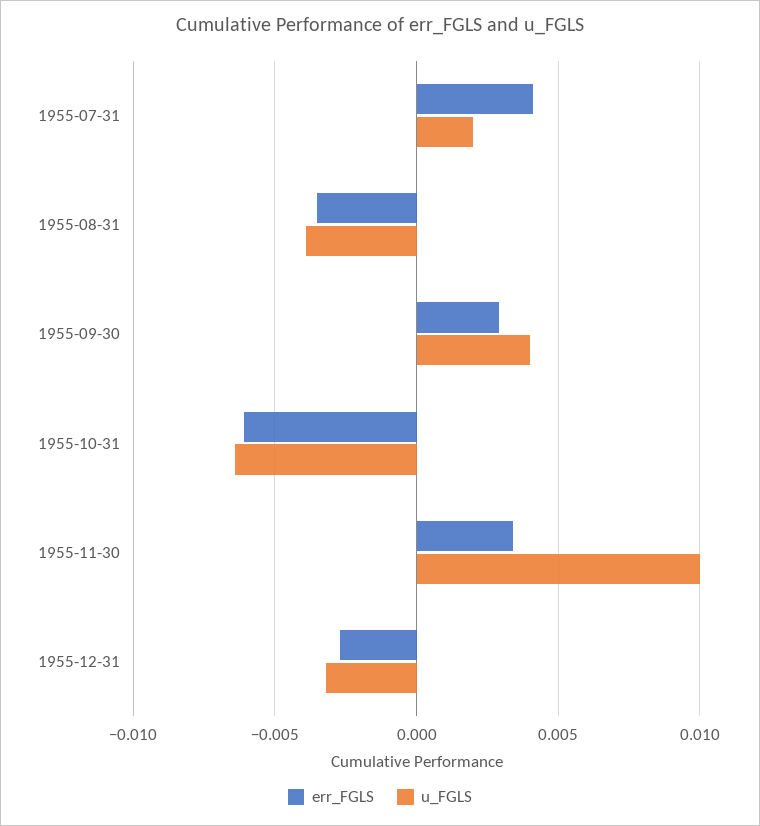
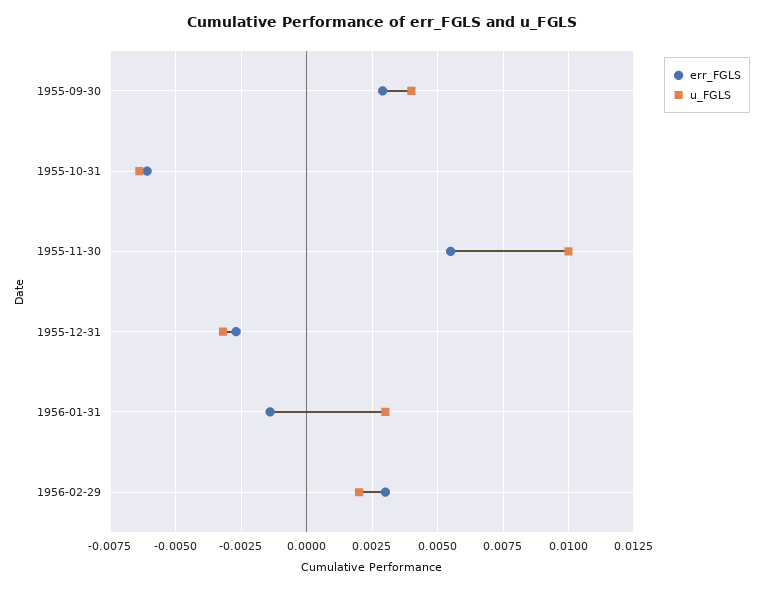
err_FGLS, 1955-07-31: 0.004 -> none
u_FGLS, 1955-07-31: 0.002 -> none
err_FGLS, 1955-08-31: -0.0035 -> none
u_FGLS, 1955-08-31: -0.004 -> none
err_FGLS, 1955-11-30: 0.0035 -> 0.0055
err_FGLS, 1956-01-31: none -> -0.0015
u_FGLS, 1956-01-31: none -> 0.003
err_FGLS, 1956-02-29: none -> 0.003
u_FGLS, 1956-02-29: none -> 0.002

